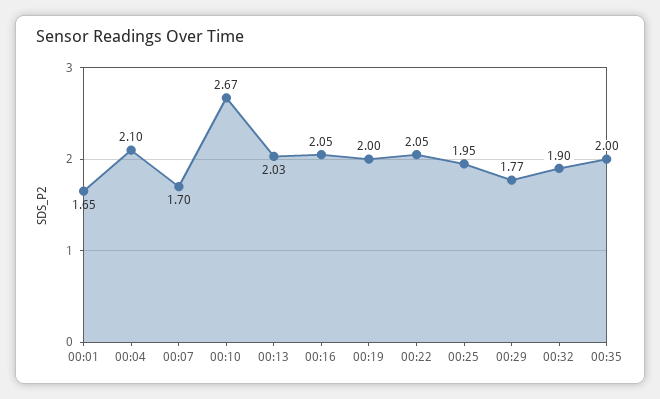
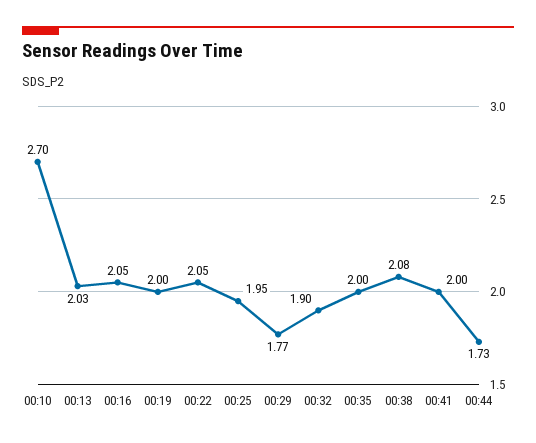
00:01: 1.65 -> none
00:04: 2.1 -> none
00:07: 1.7 -> none
00:10: 2.67 -> 2.7
00:38: none -> 2.08
00:41: none -> 2
00:44: none -> 1.73

